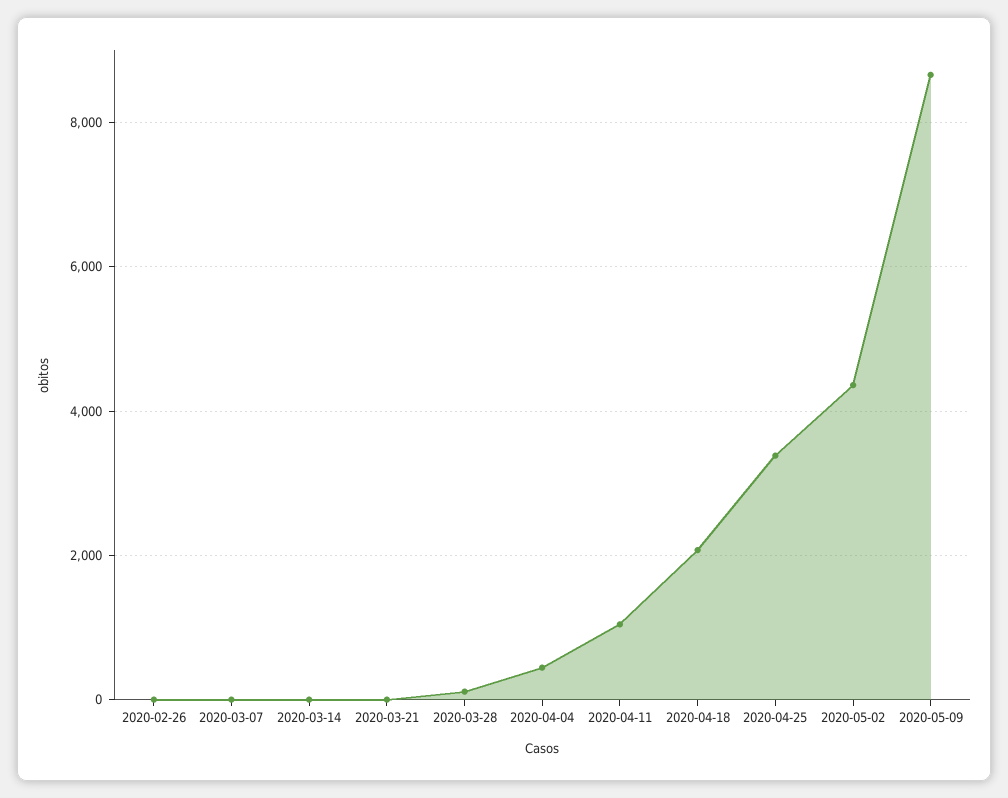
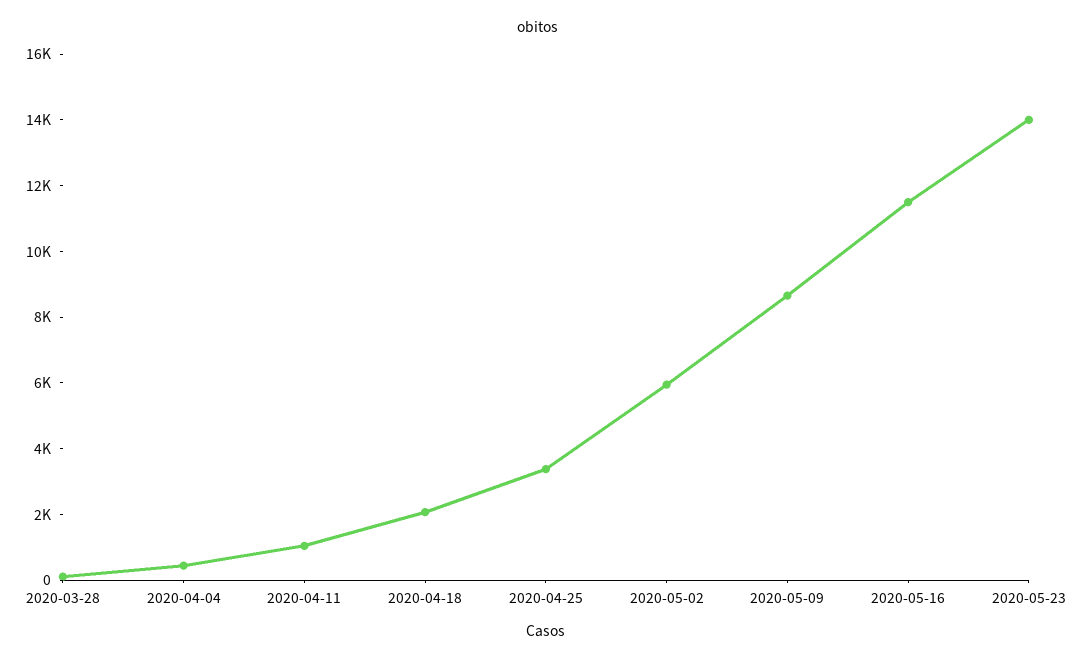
2020-02-26: 0 -> none
2020-03-07: 0 -> none
2020-03-14: 0 -> none
2020-03-21: 0 -> none
2020-05-02: 4400 -> 6000
2020-05-16: none -> 11500
2020-05-23: none -> 14000

